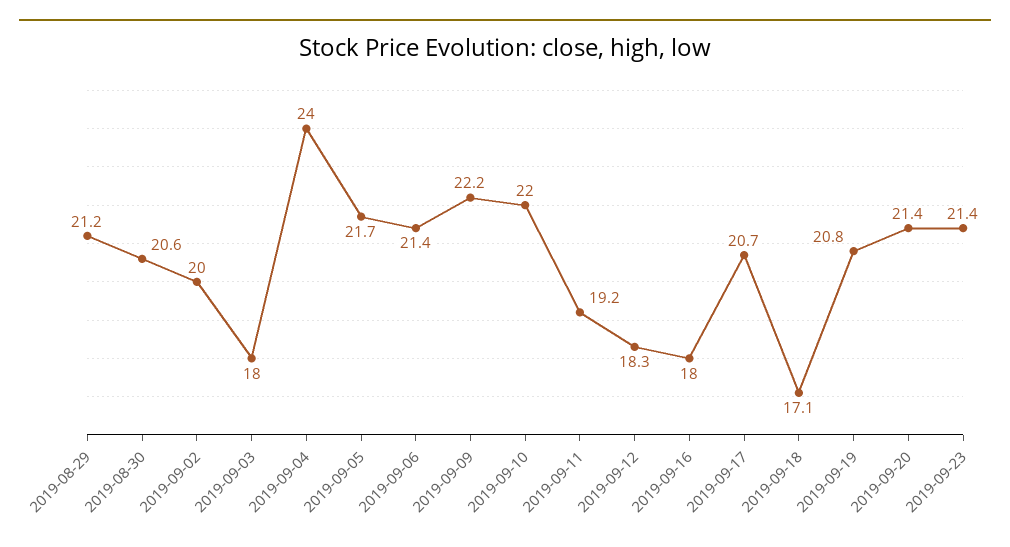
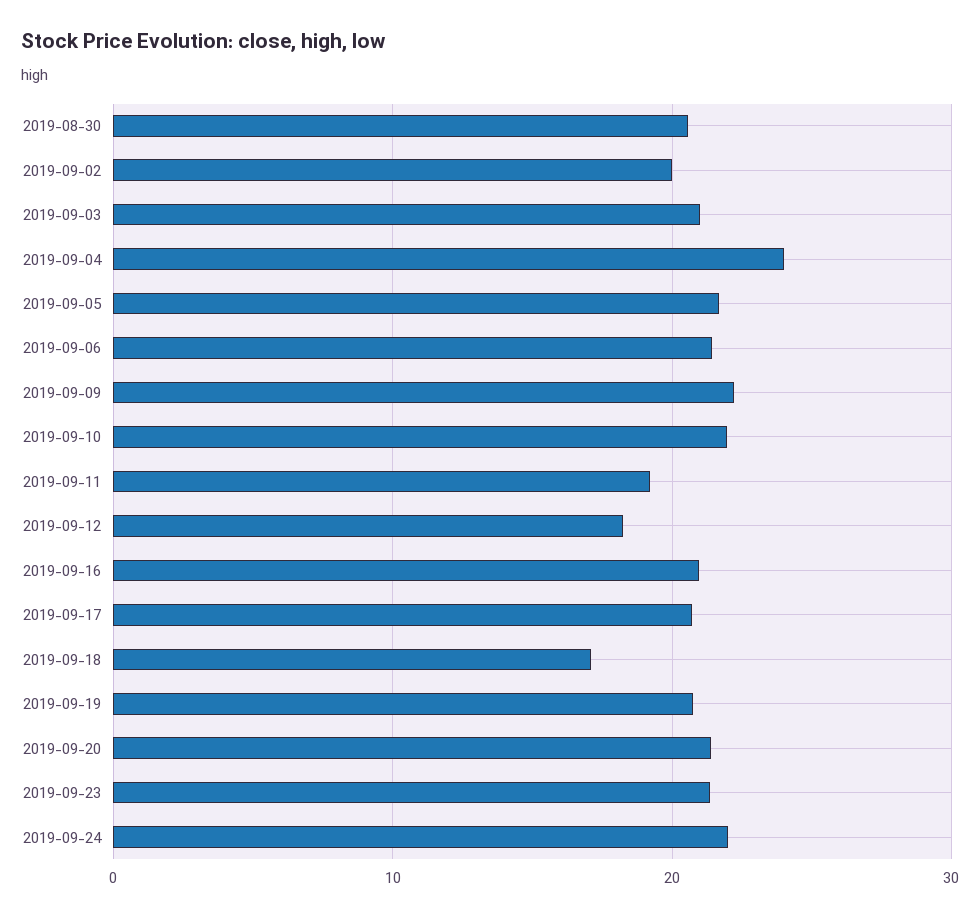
2019-08-29: 21.2 -> none
2019-09-03: 18 -> 21
2019-09-16: 18 -> 21
2019-09-24: none -> 22

